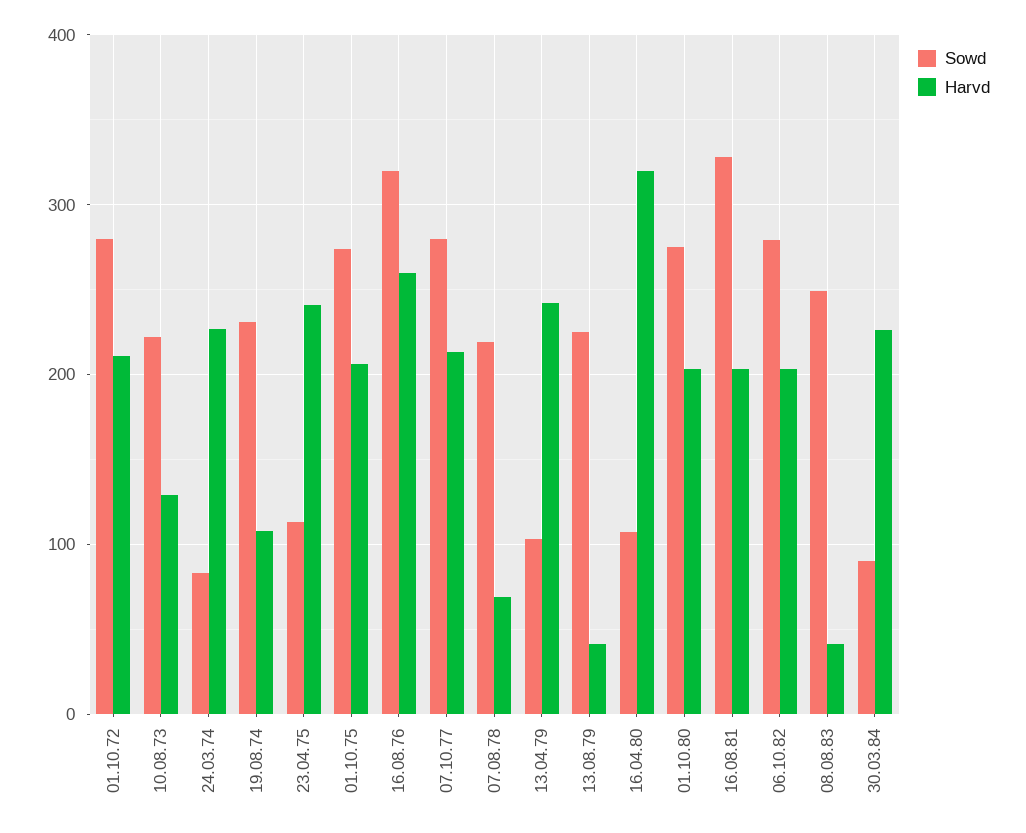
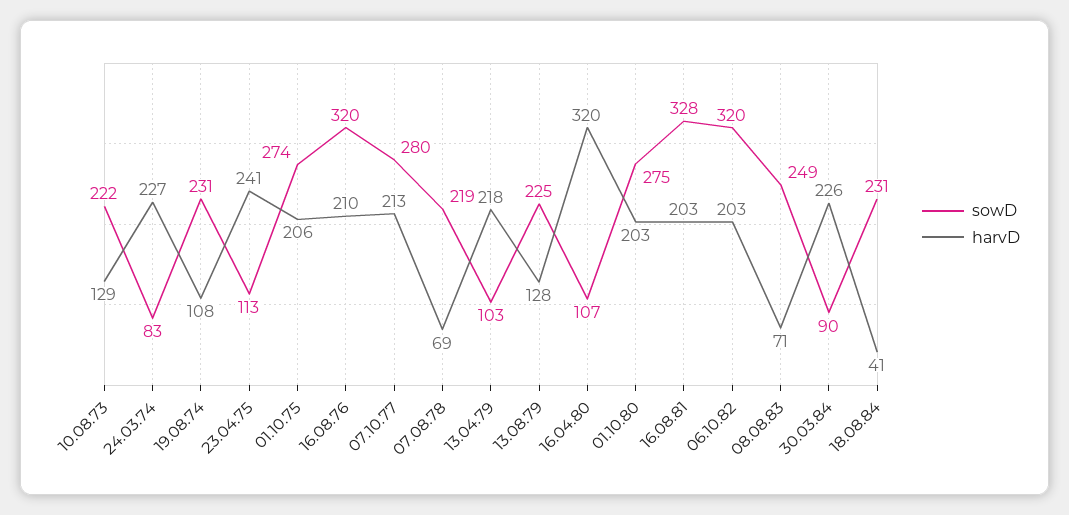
Sowd, 01.10.72: 280 -> none
Harvd, 01.10.72: 210 -> none
Harvd, 16.08.76: 260 -> 210
Harvd, 13.04.79: 240 -> 218
Harvd, 13.08.79: 40 -> 128
Sowd, 06.10.82: 280 -> 320
Harvd, 08.08.83: 40 -> 71
Sowd, 18.08.84: none -> 231
Harvd, 18.08.84: none -> 41

